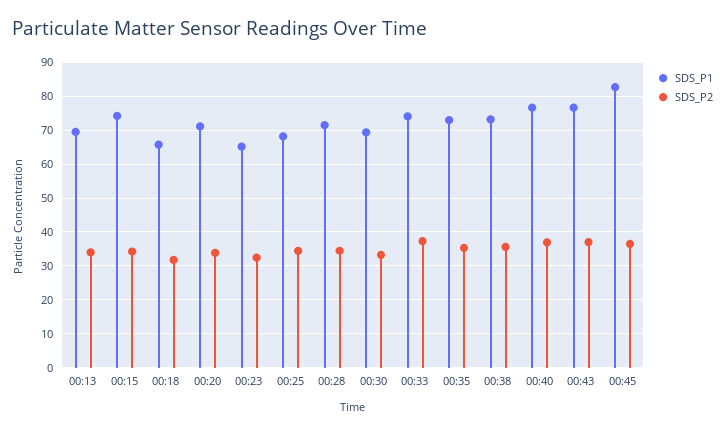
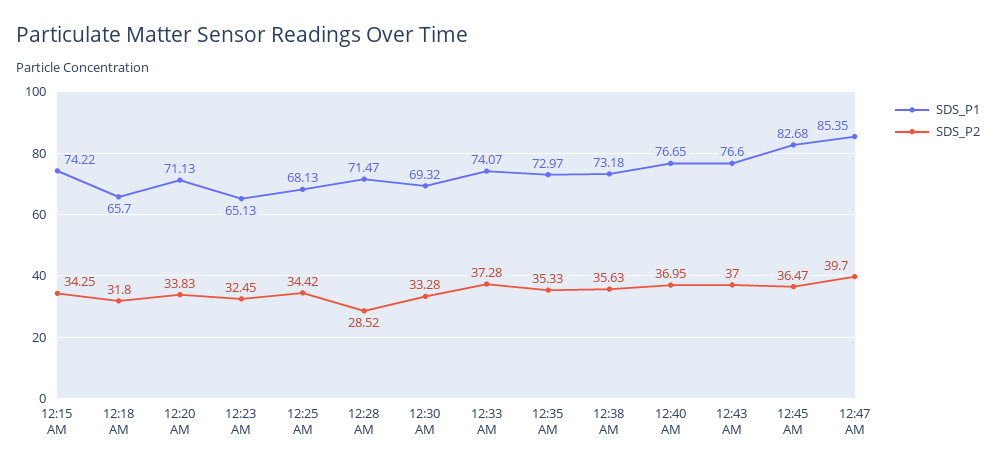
SDS_P1, 00:13: 70 -> none
SDS_P2, 00:13: 34 -> none
SDS_P2, 00:28: 34 -> 28.52
SDS_P1, 12:47 AM: none -> 85.35
SDS_P2, 12:47 AM: none -> 39.7

